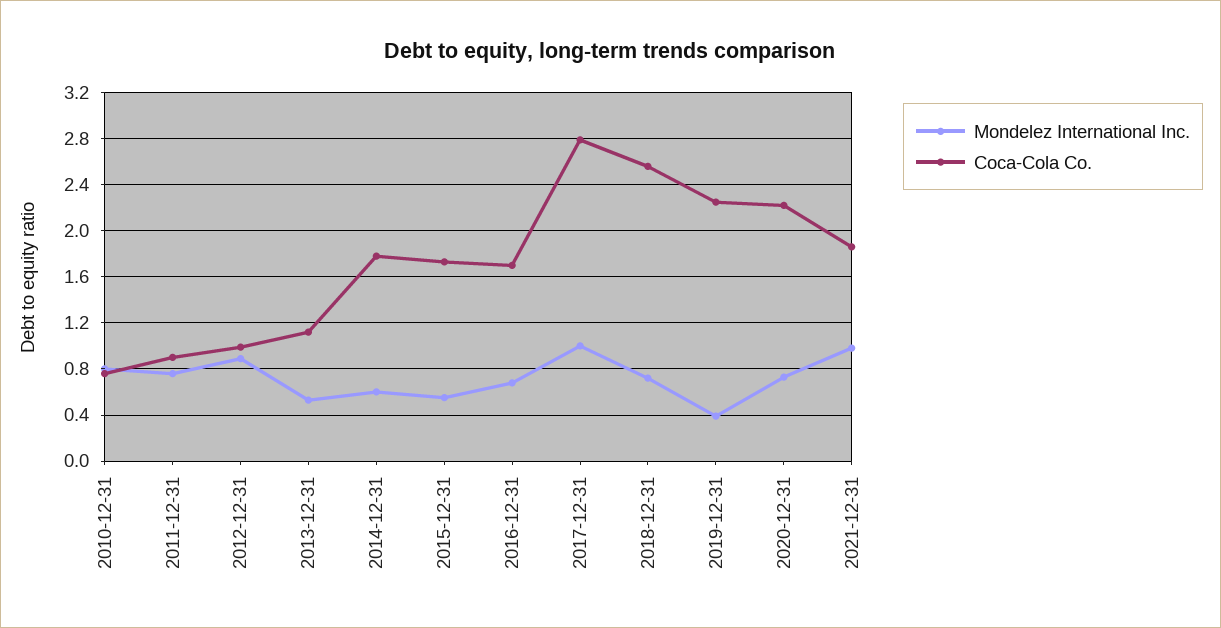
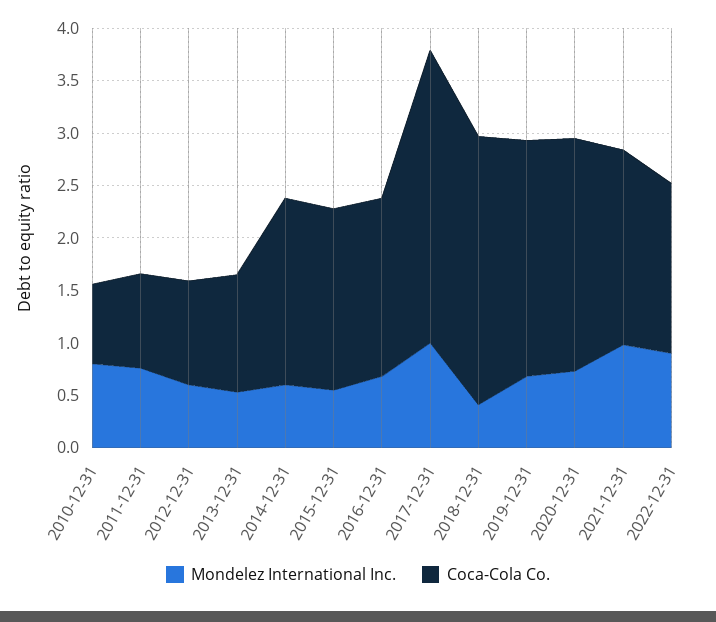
Mondelez International Inc., 2012-12-31: 0.9 -> 0.6
Mondelez International Inc., 2018-12-31: 0.7 -> 0.4
Mondelez International Inc., 2019-12-31: 0.4 -> 0.7
Mondelez International Inc., 2022-12-31: none -> 0.9
Coca-Cola Co., 2022-12-31: none -> 1.6

